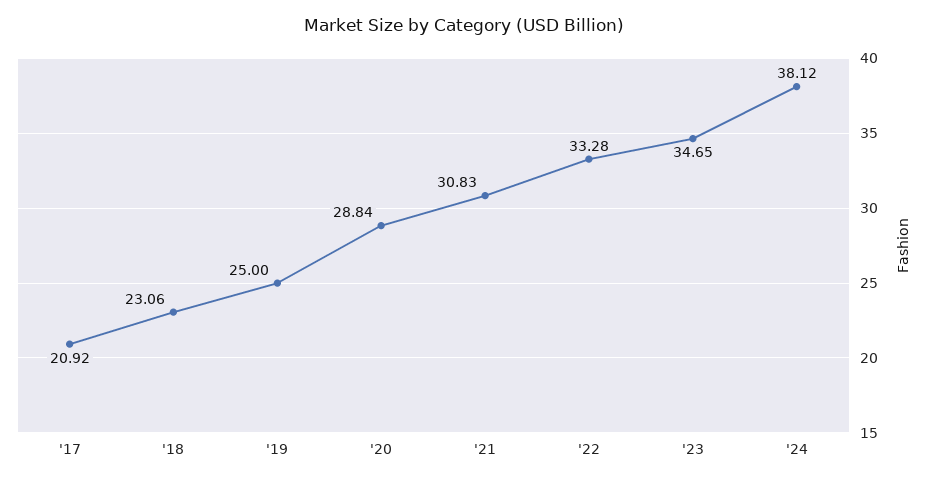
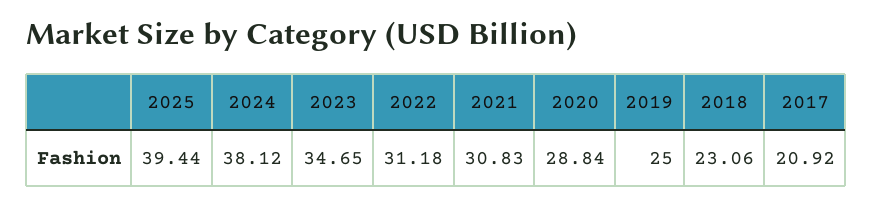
'22: 33.28 -> 31.18
2025: none -> 39.44

